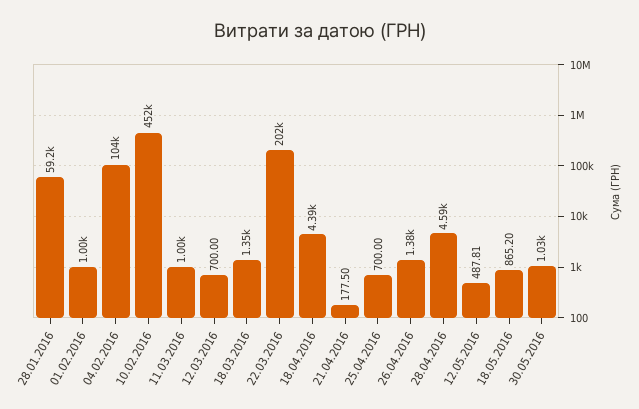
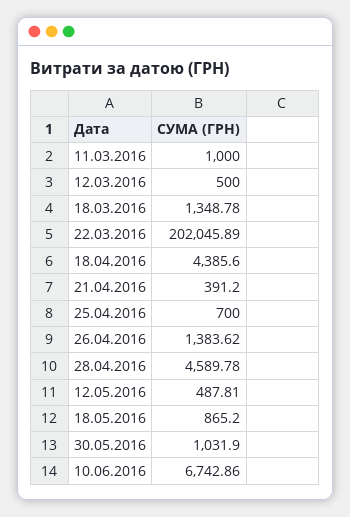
28.01.2016: 59200 -> none
01.02.2016: 1000 -> none
04.02.2016: 104000 -> none
10.02.2016: 452000 -> none
12.03.2016: 700 -> 500
21.04.2016: 177.5 -> 391.2
10.06.2016: none -> 6742.86

